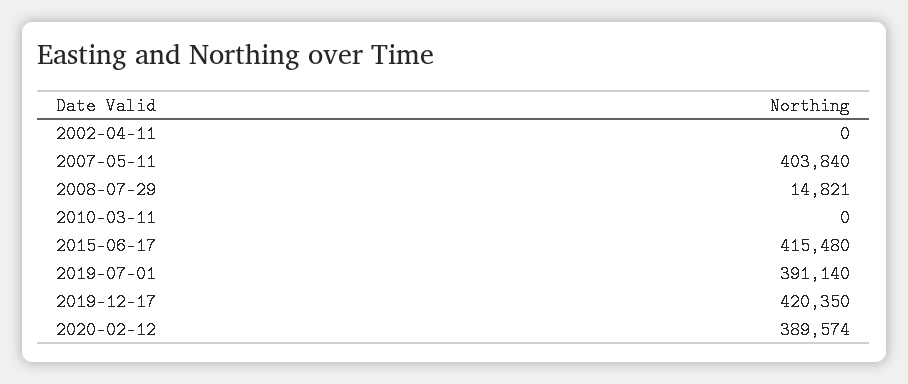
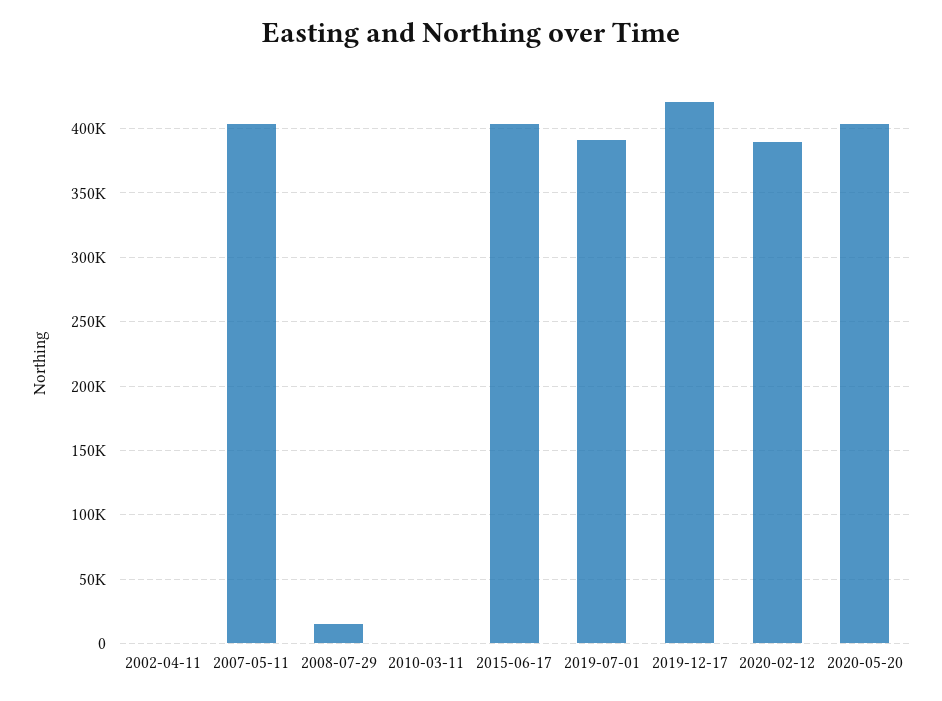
2015-06-17: 415480 -> 405000
2020-05-20: none -> 405000

